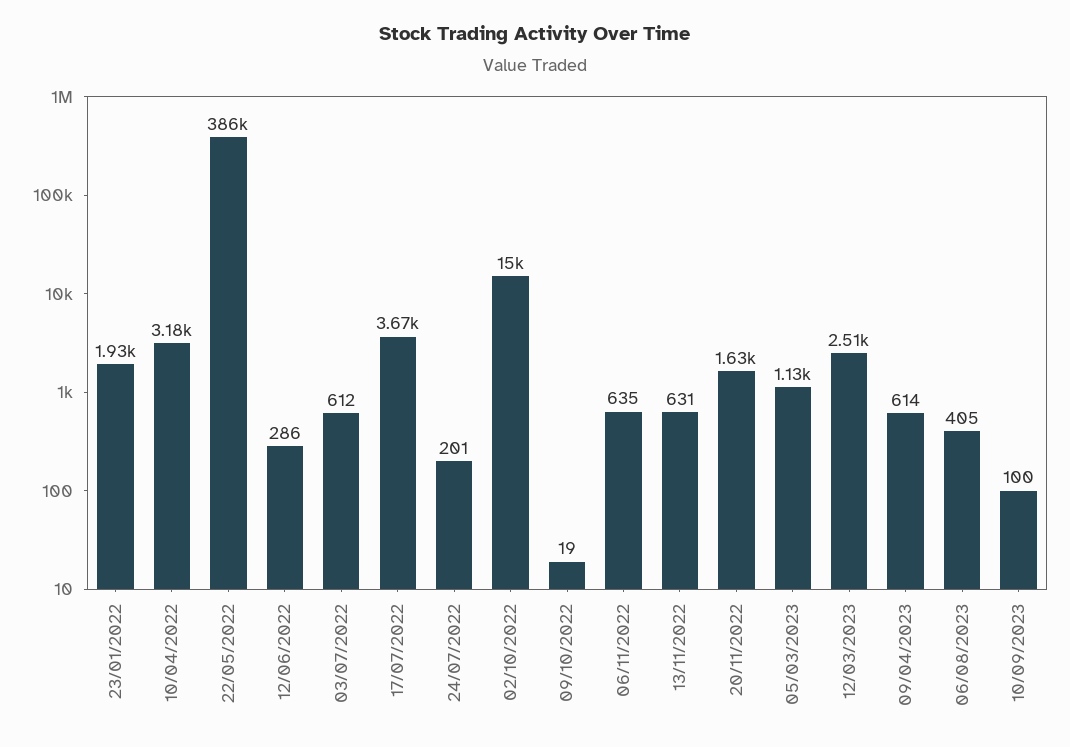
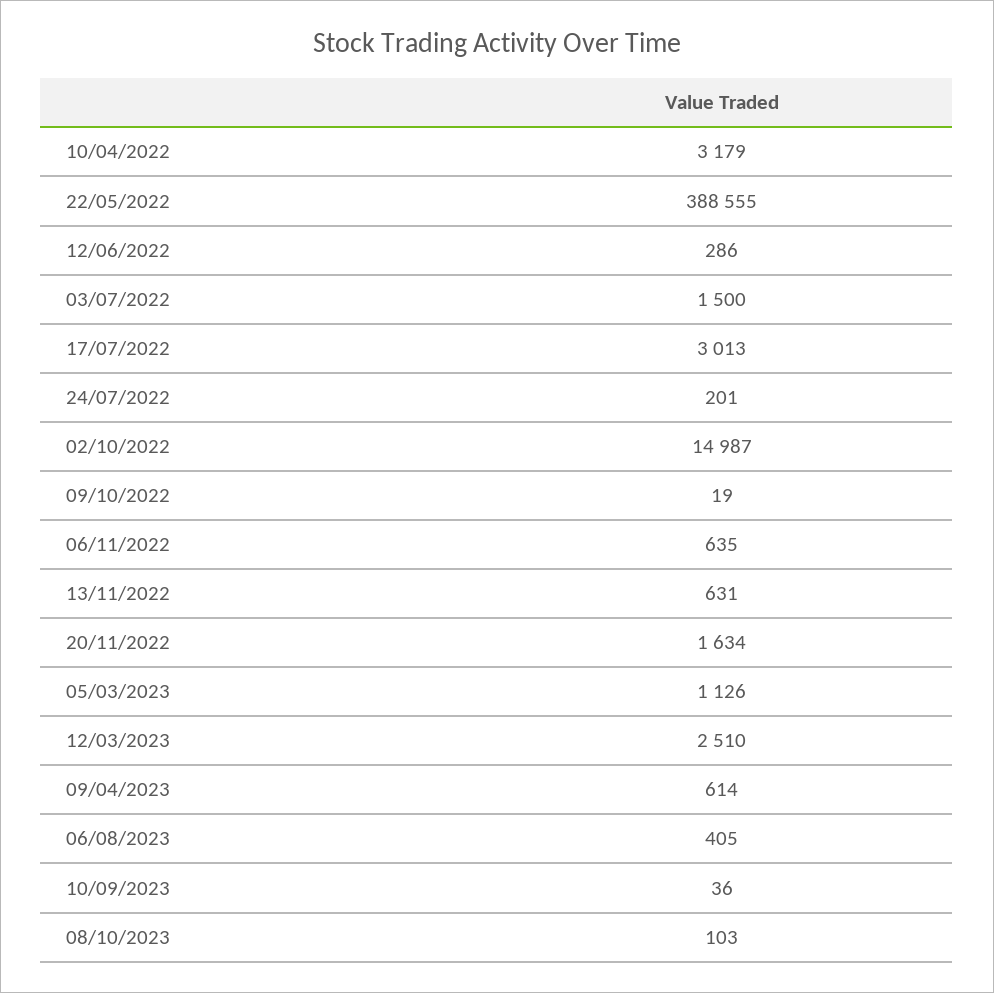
23/01/2022: 1930 -> none
22/05/2022: 386000 -> 388555
03/07/2022: 612 -> 1500
17/07/2022: 3670 -> 3013
10/09/2023: 100 -> 36
08/10/2023: none -> 103

